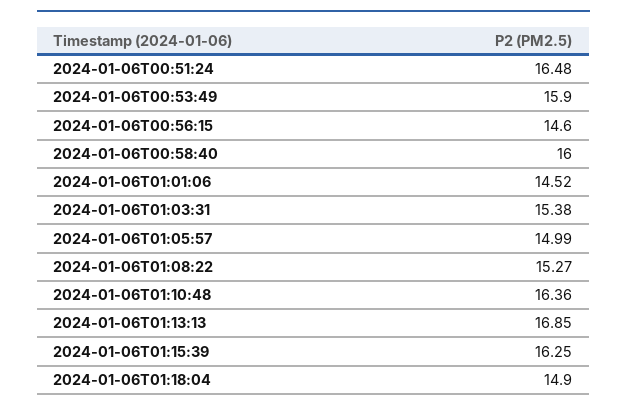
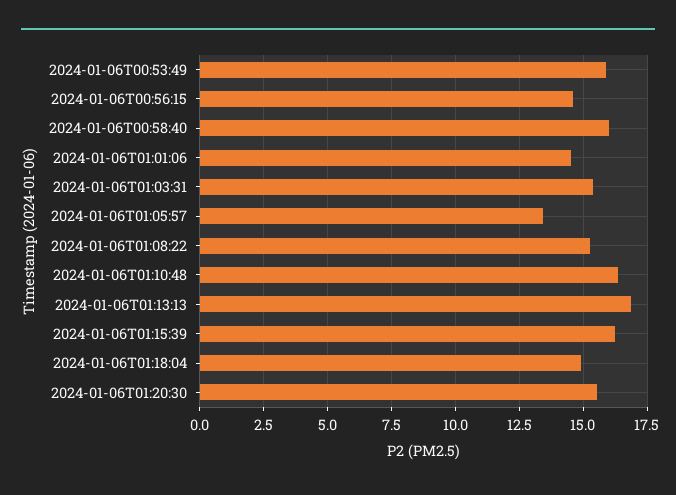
2024-01-06T00:51:24: 16.48 -> none
2024-01-06T01:05:57: 14.99 -> 13.5
2024-01-06T01:20:30: none -> 15.5

